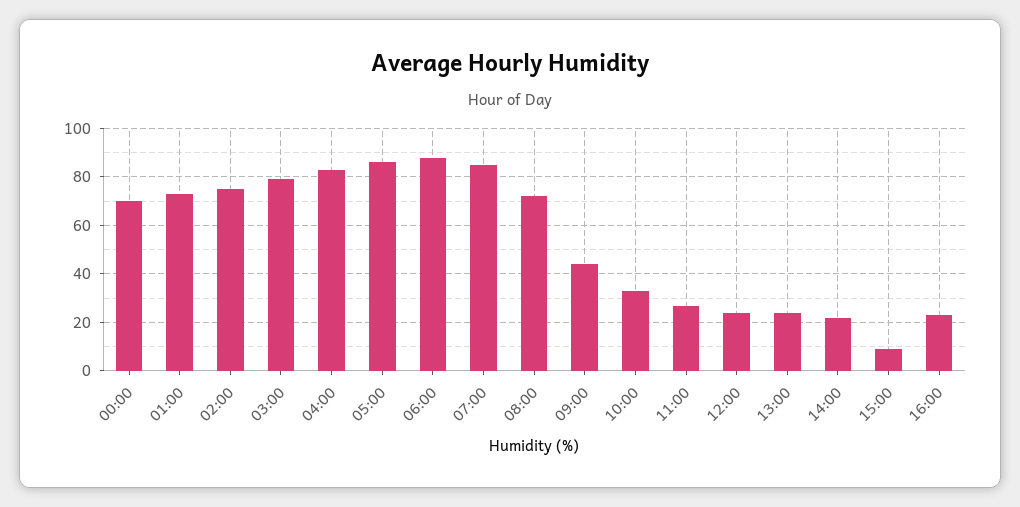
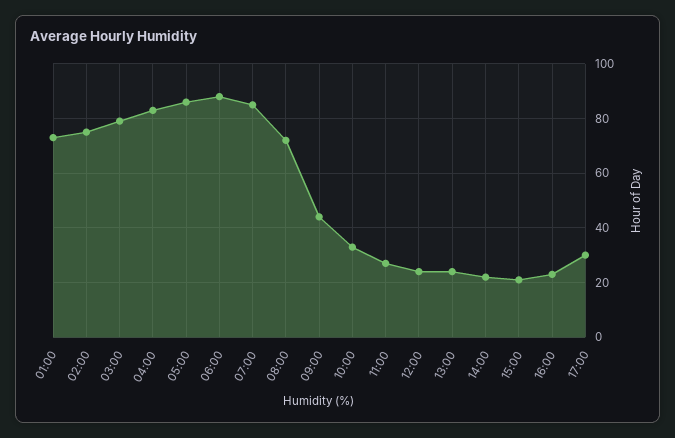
00:00: 70 -> none
15:00: 10 -> 20
17:00: none -> 30

